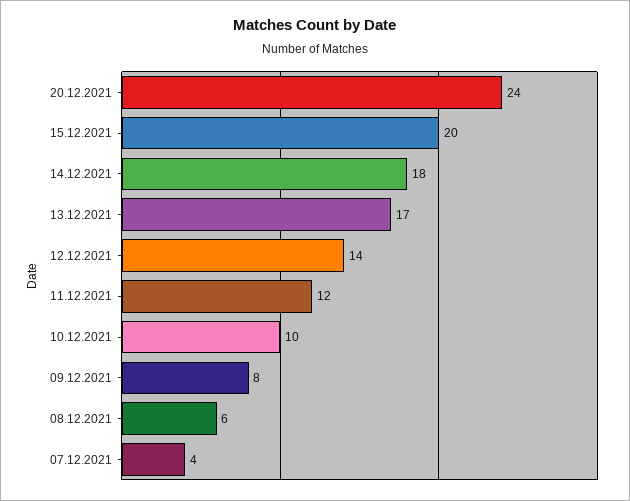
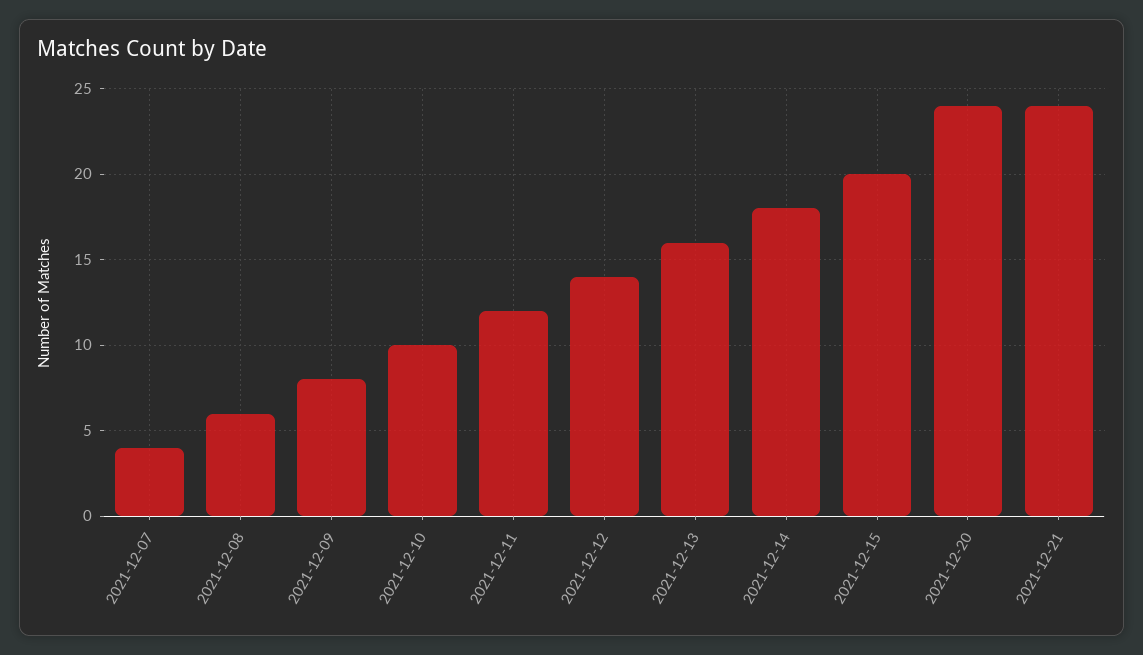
13.12.2021: 17 -> 16
2021-12-21: none -> 24

